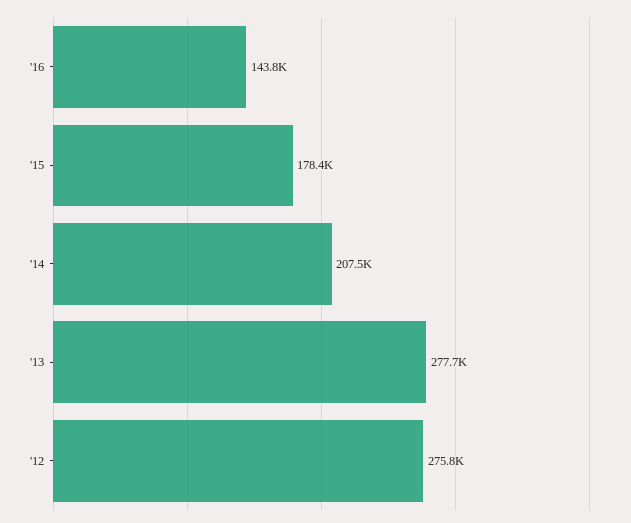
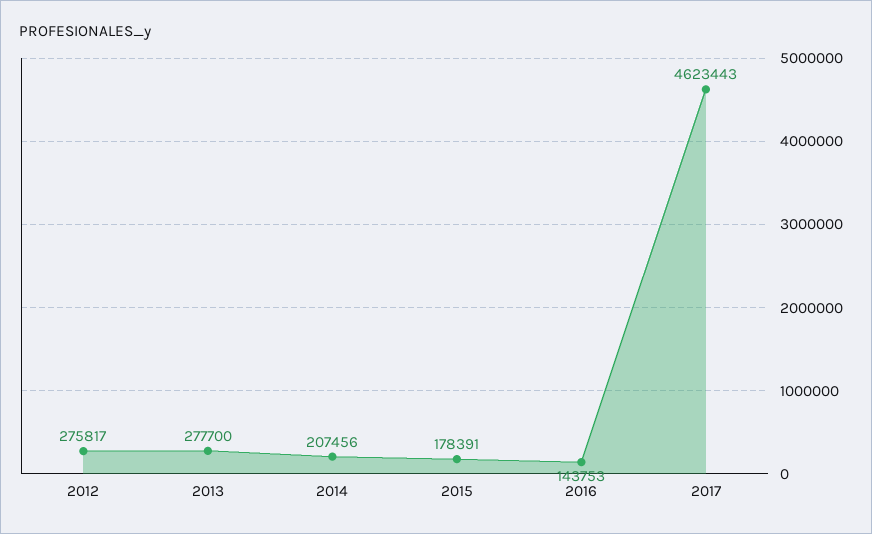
2017: none -> 4623443

